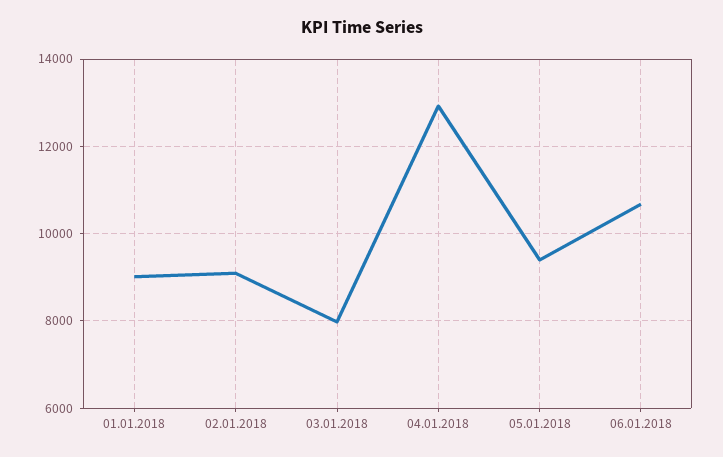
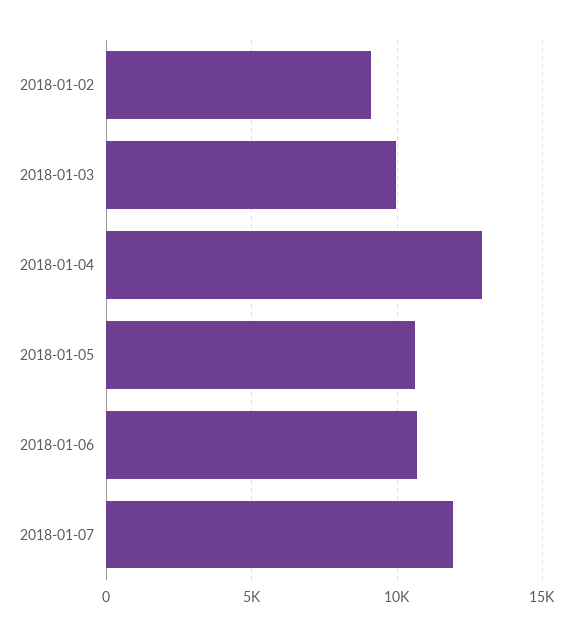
01.01.2018: 9000 -> none
03.01.2018: 8000 -> 10000
05.01.2018: 9400 -> 10500
2018-01-07: none -> 12000

